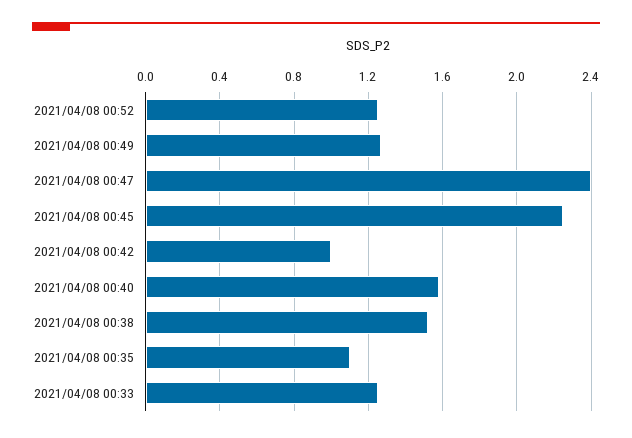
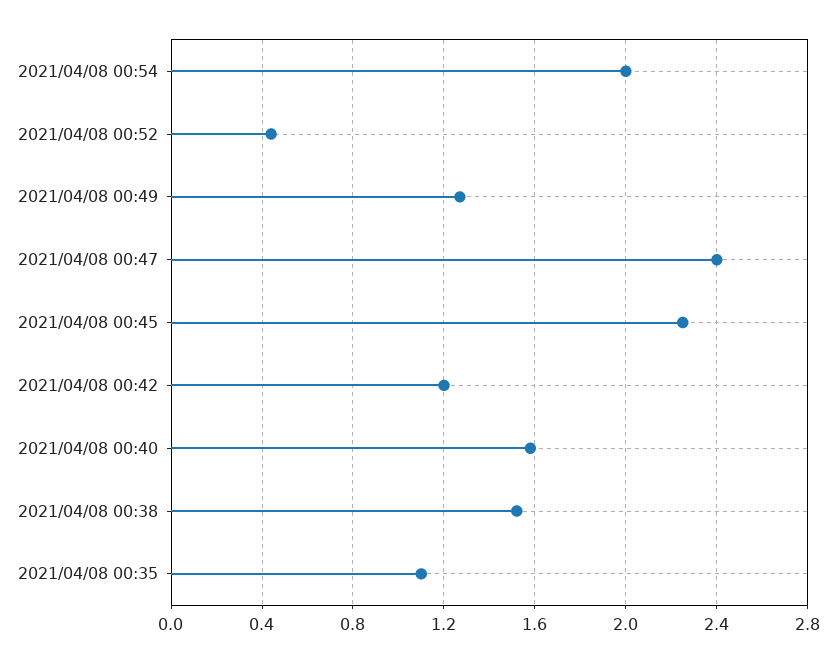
2021/04/08 00:52: 1.25 -> 0.45
2021/04/08 00:42: 1 -> 1.2
2021/04/08 00:33: 1.25 -> none
2021/04/08 00:54: none -> 2

